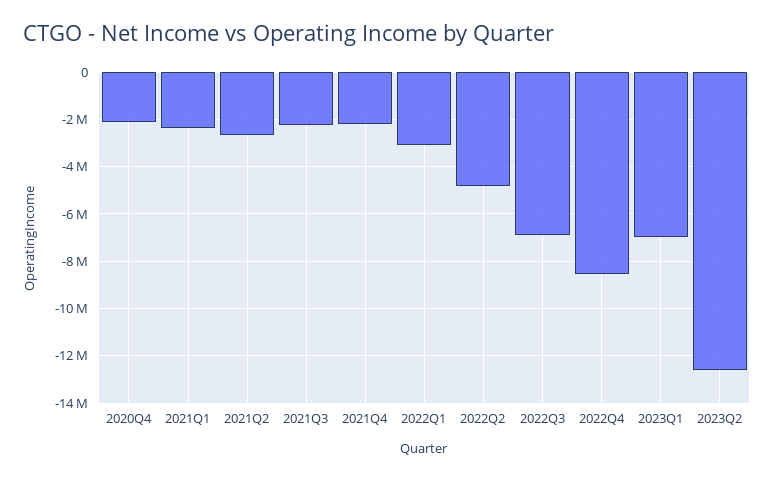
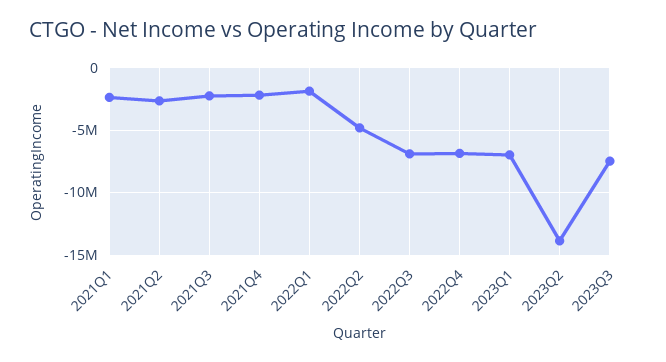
2020Q4: -2000000 -> none
2022Q1: -3000000 -> -2000000
2022Q4: -8500000 -> -7000000
2023Q2: -12500000 -> -14000000
2023Q3: none -> -7500000

